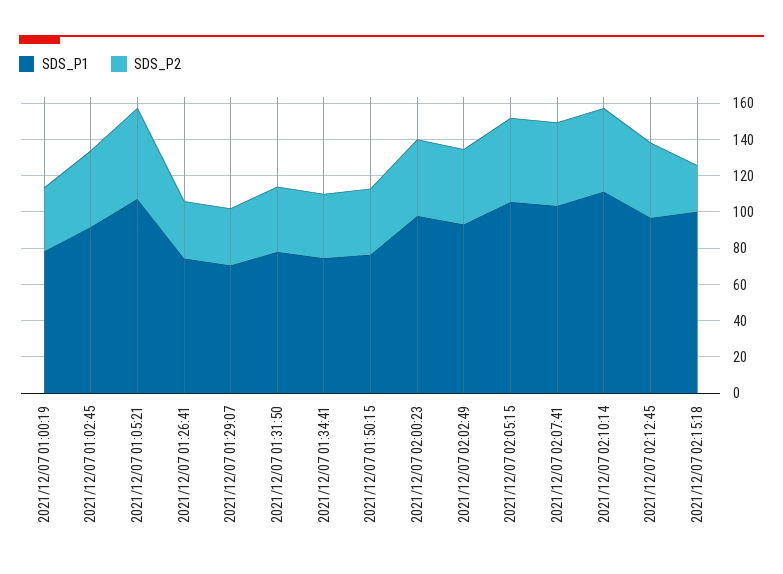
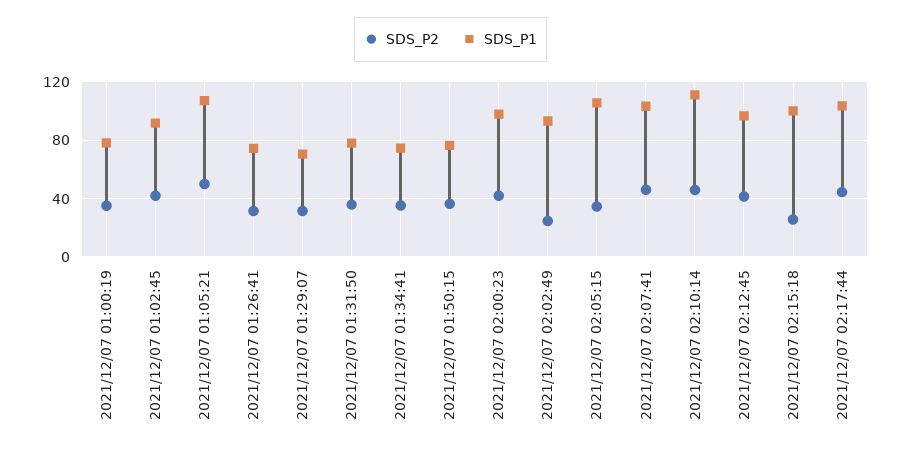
SDS_P2, 2021/12/07 02:02:49: 40 -> 25
SDS_P2, 2021/12/07 02:05:15: 45 -> 35
SDS_P2, 2021/12/07 02:17:44: none -> 45
SDS_P1, 2021/12/07 02:17:44: none -> 105

